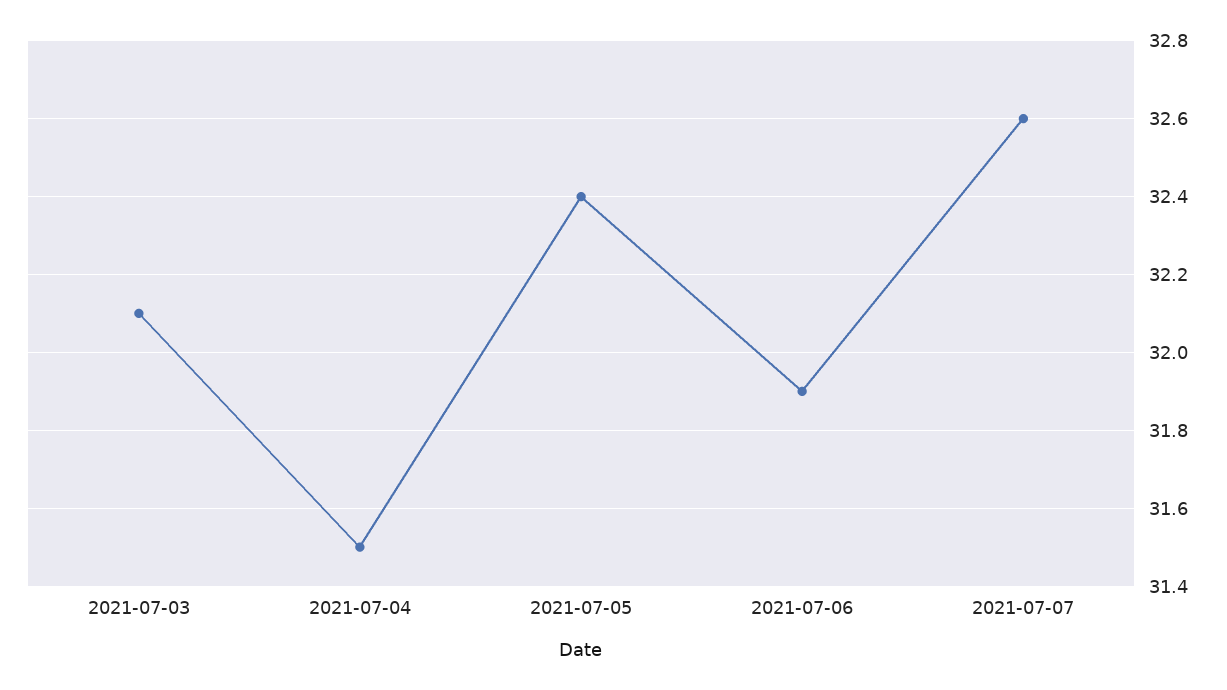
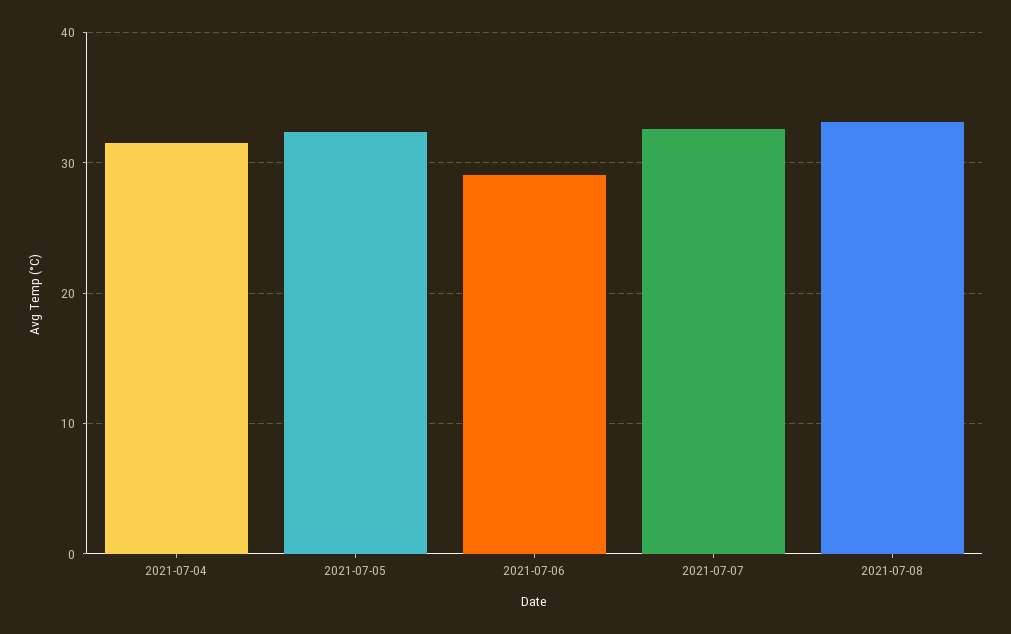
2021-07-03: 32.1 -> none
2021-07-06: 31.9 -> 29
2021-07-08: none -> 33

